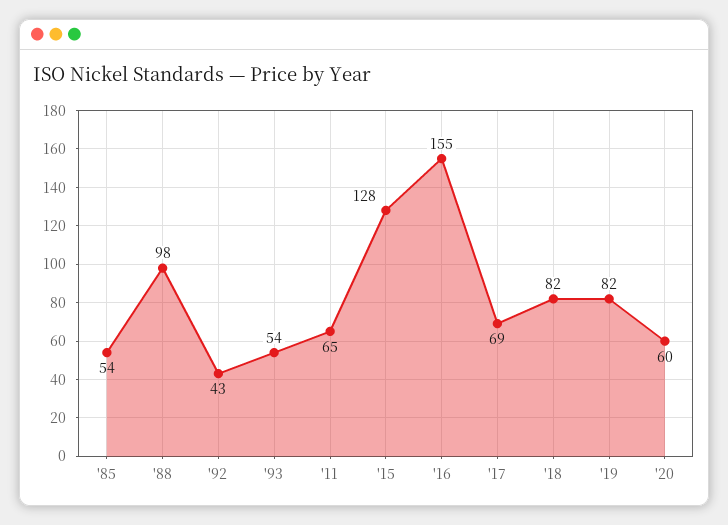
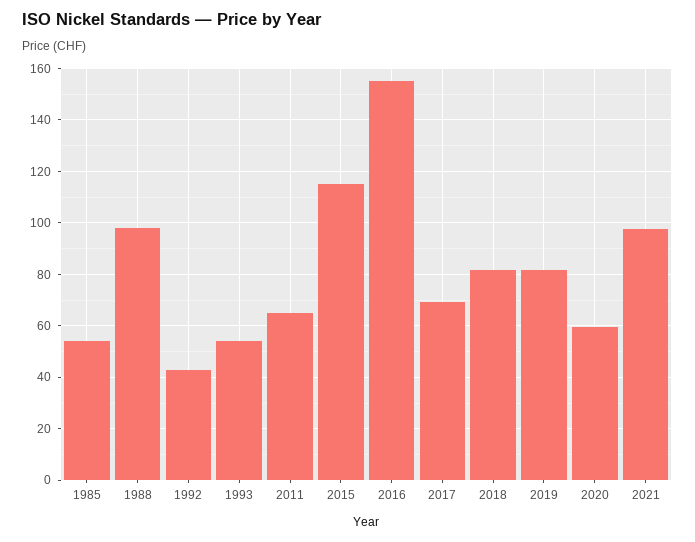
'15: 128 -> 115
2021: none -> 97.5

